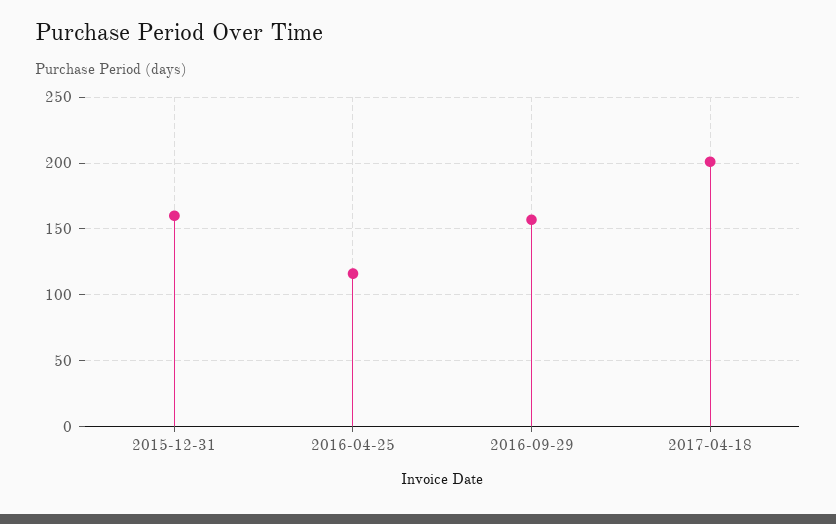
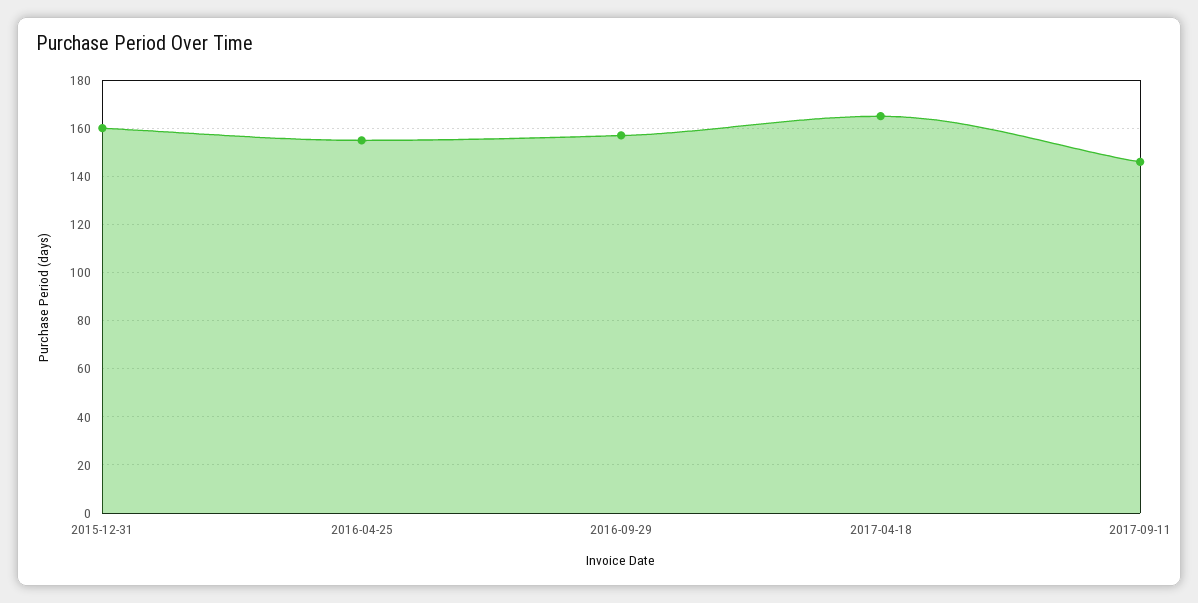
2016-04-25: 115 -> 155
2017-04-18: 200 -> 165
2017-09-11: none -> 145

